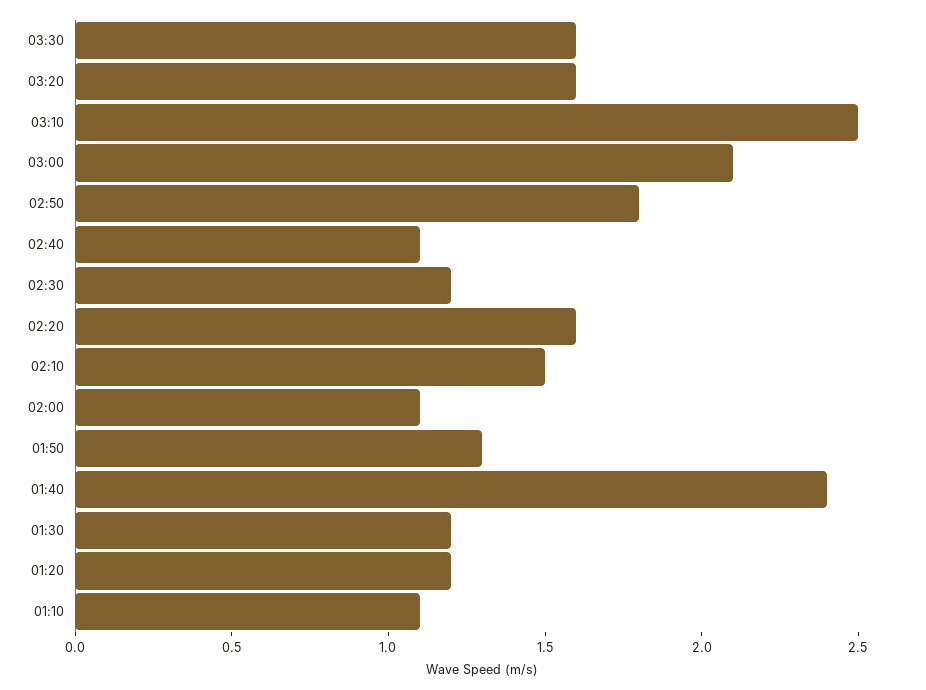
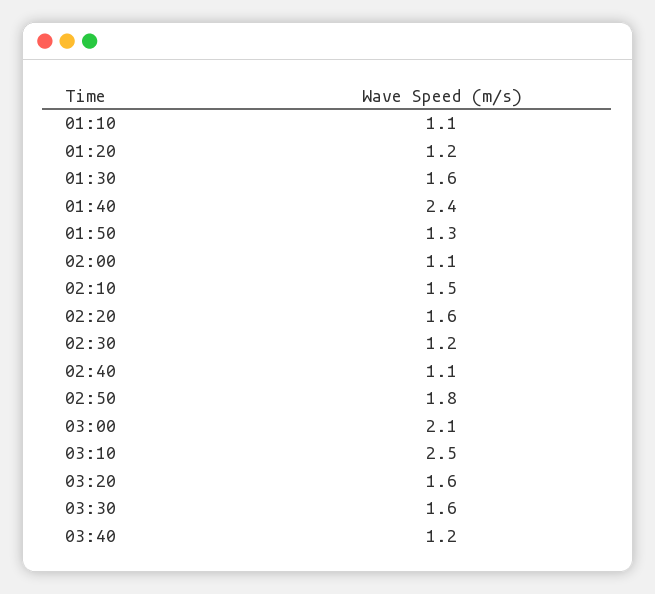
01:30: 1.2 -> 1.6
03:40: none -> 1.2

